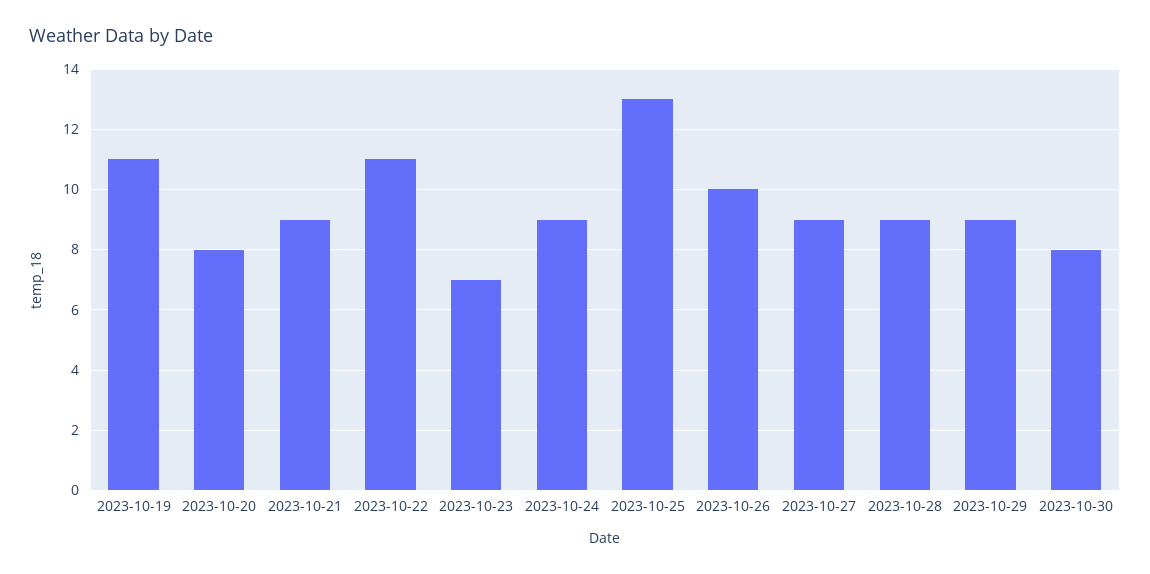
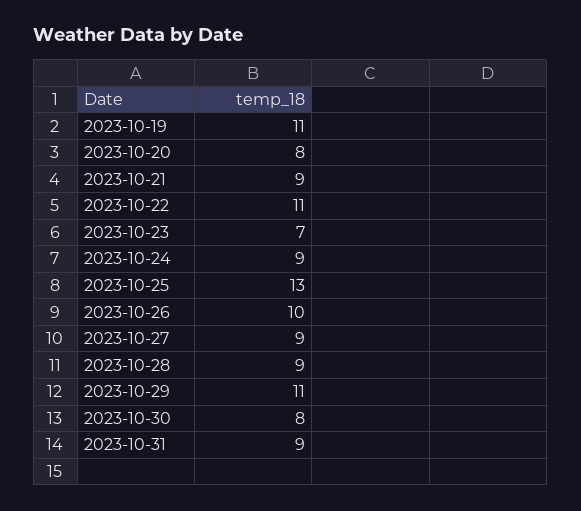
2023-10-29: 9 -> 11
2023-10-31: none -> 9

